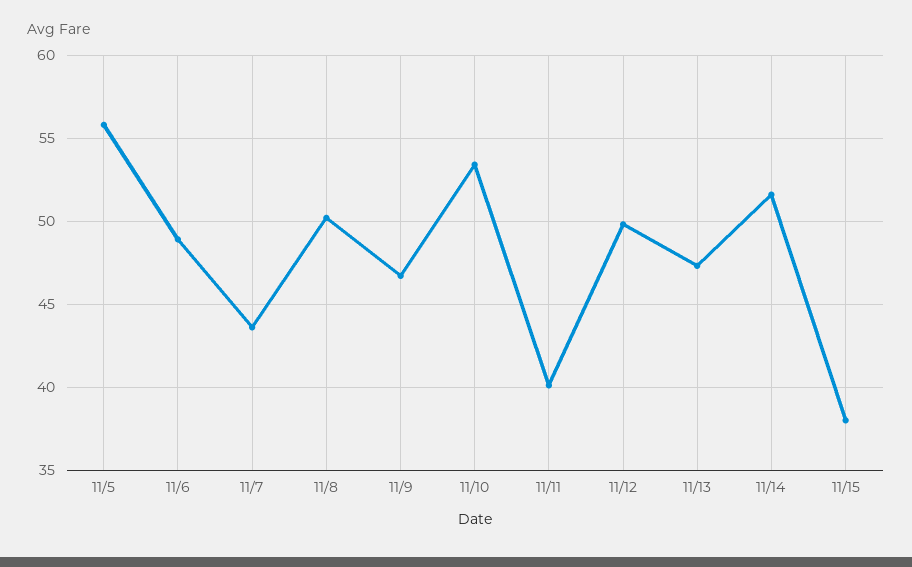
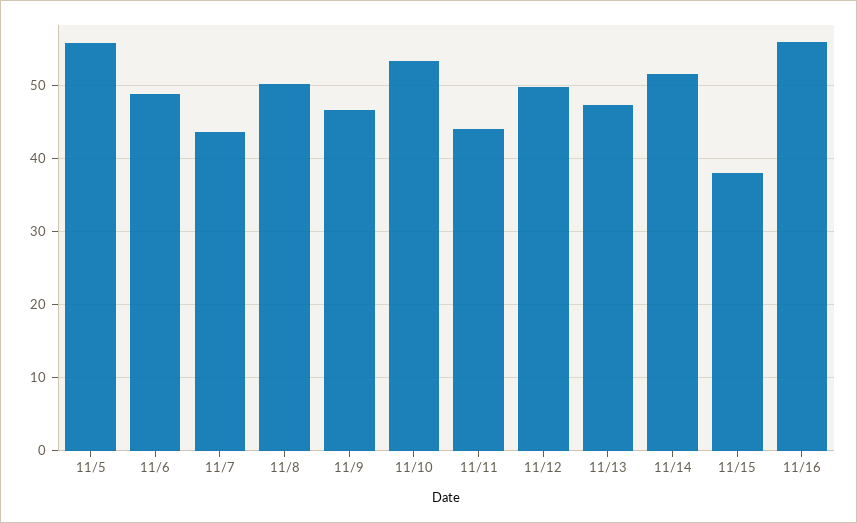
11/11: 40 -> 44
11/16: none -> 56

